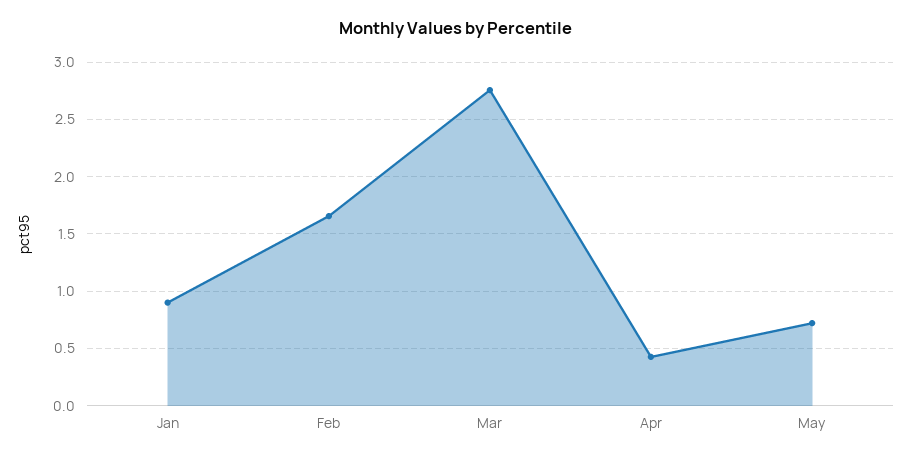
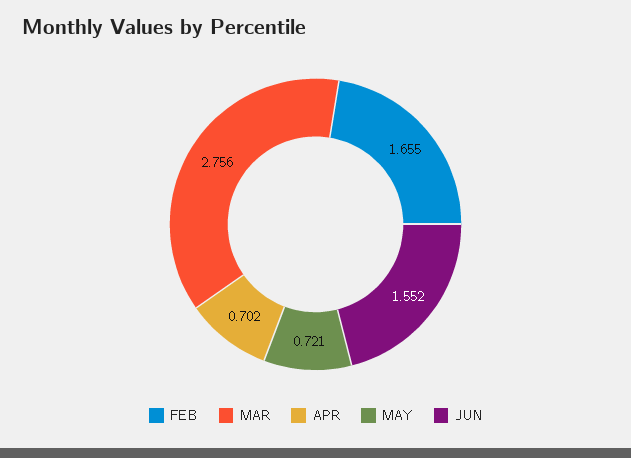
Jan: 0.9 -> none
Apr: 0.4 -> 0.702
JUN: none -> 1.552

